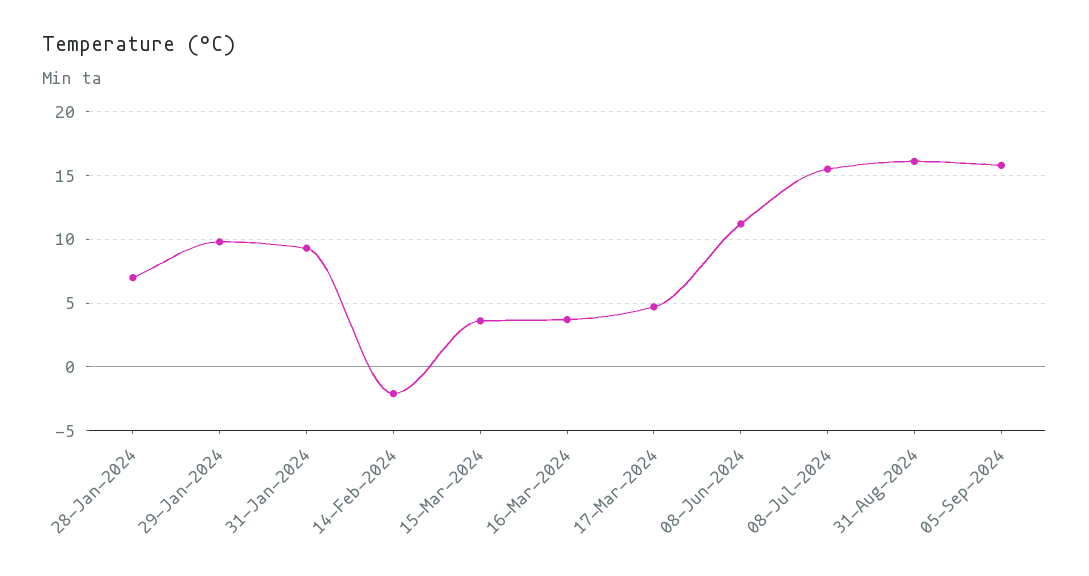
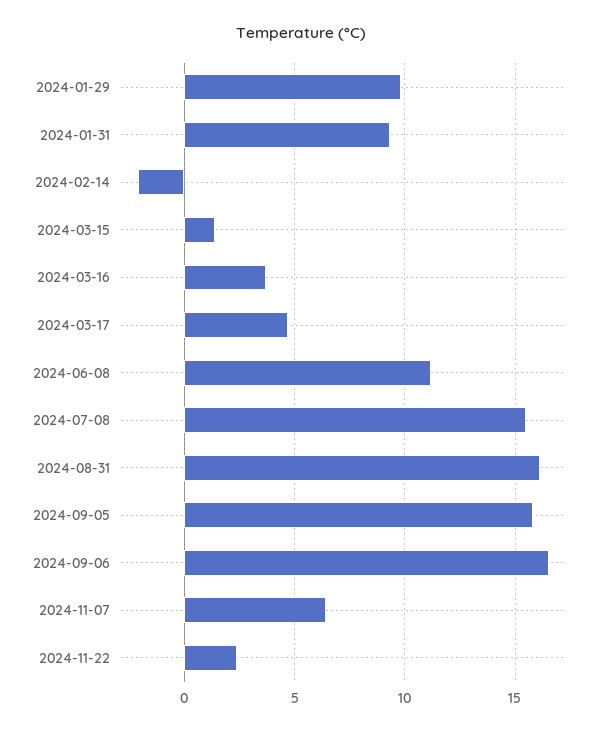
28-Jan-2024: 7 -> none
15-Mar-2024: 3.5 -> 1.5
2024-09-06: none -> 16.5
2024-11-07: none -> 6.5
2024-11-22: none -> 2.5

